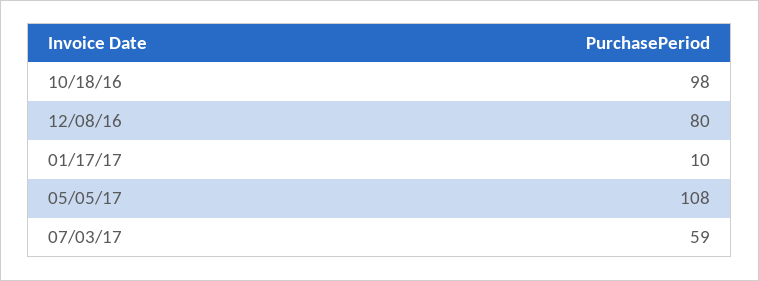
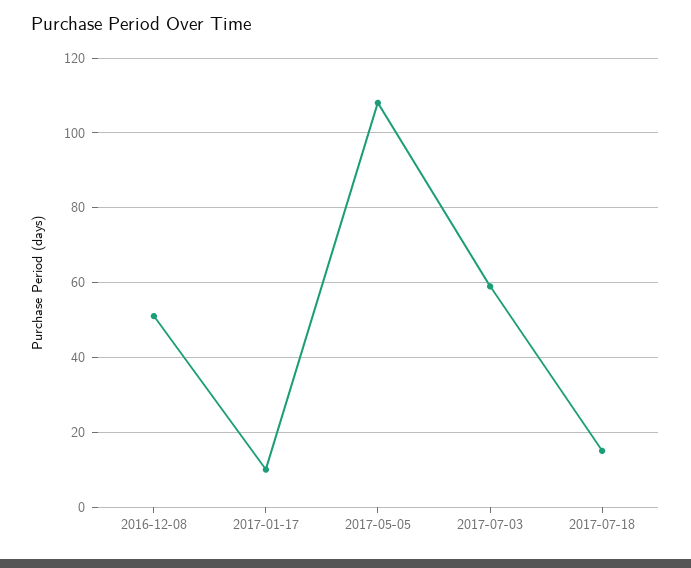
10/18/16: 98 -> none
12/08/16: 80 -> 50
2017-07-18: none -> 15

